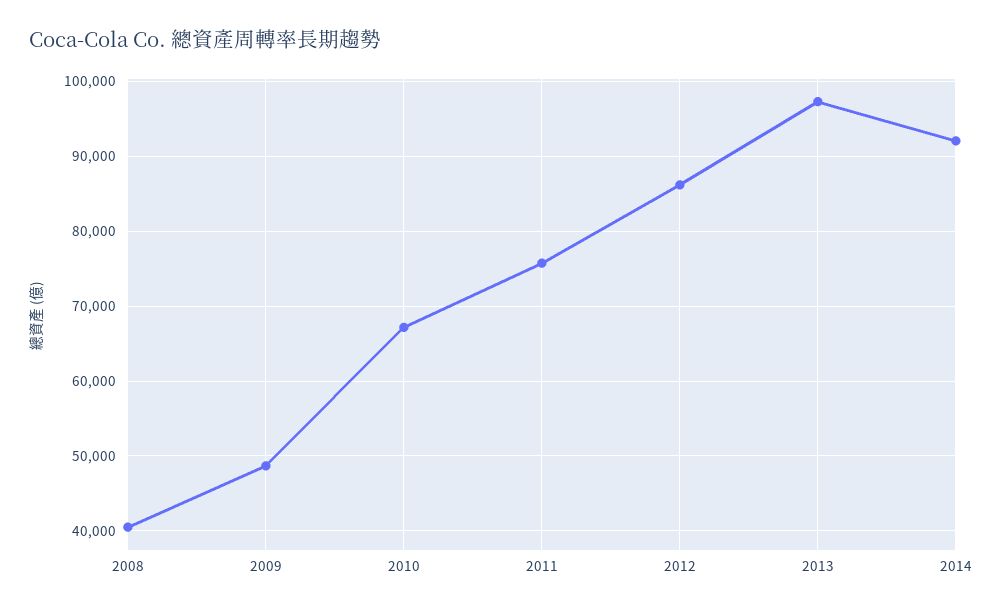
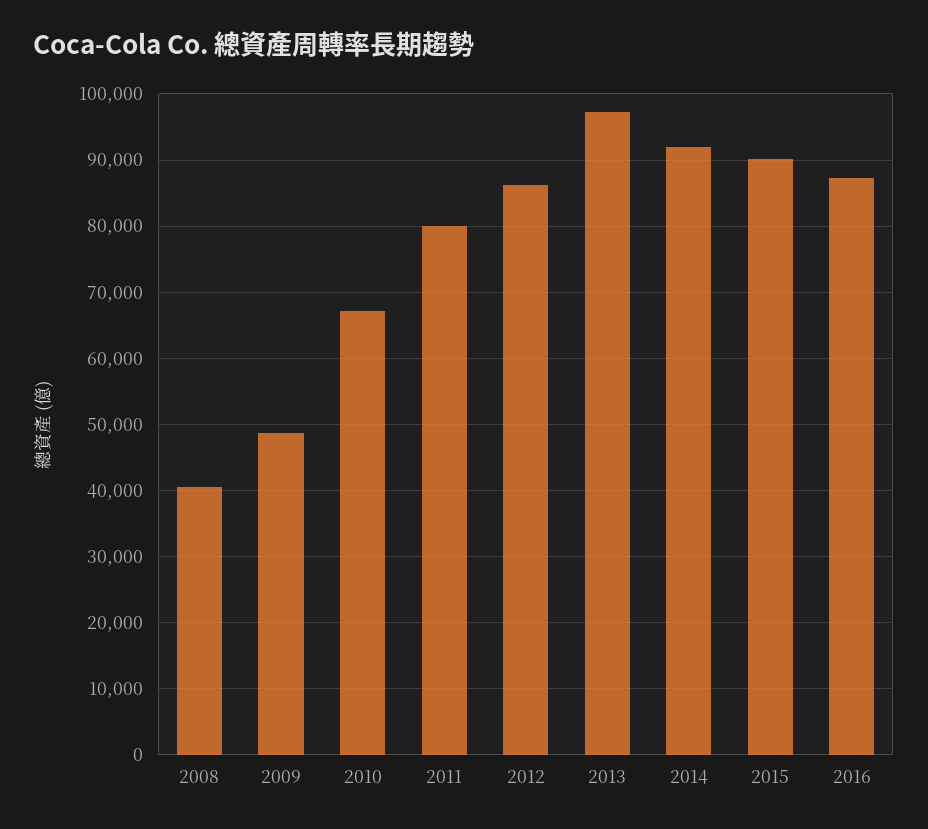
2011: 76000 -> 80000
2015: none -> 90000
2016: none -> 87000

